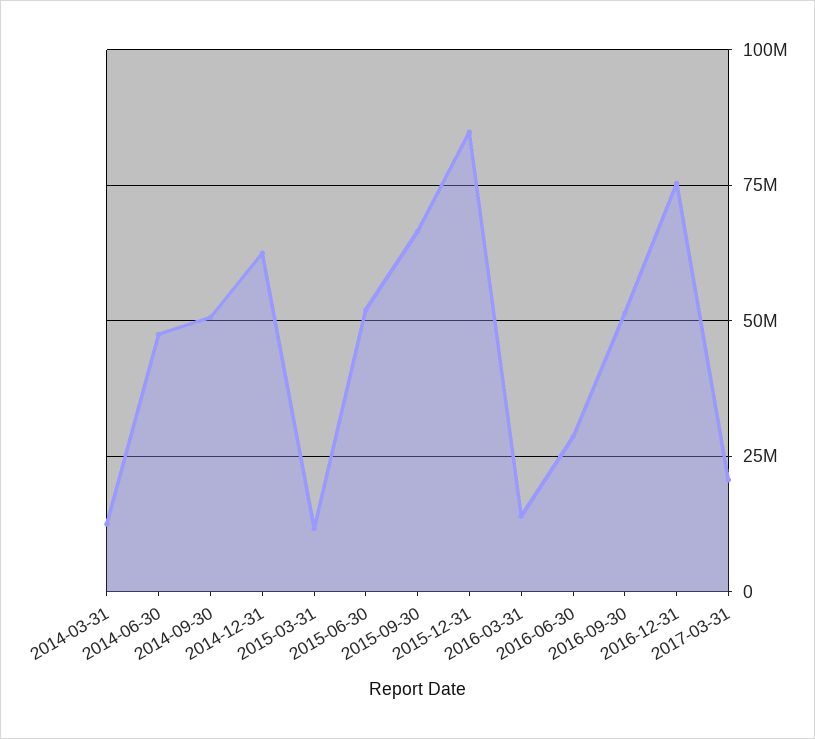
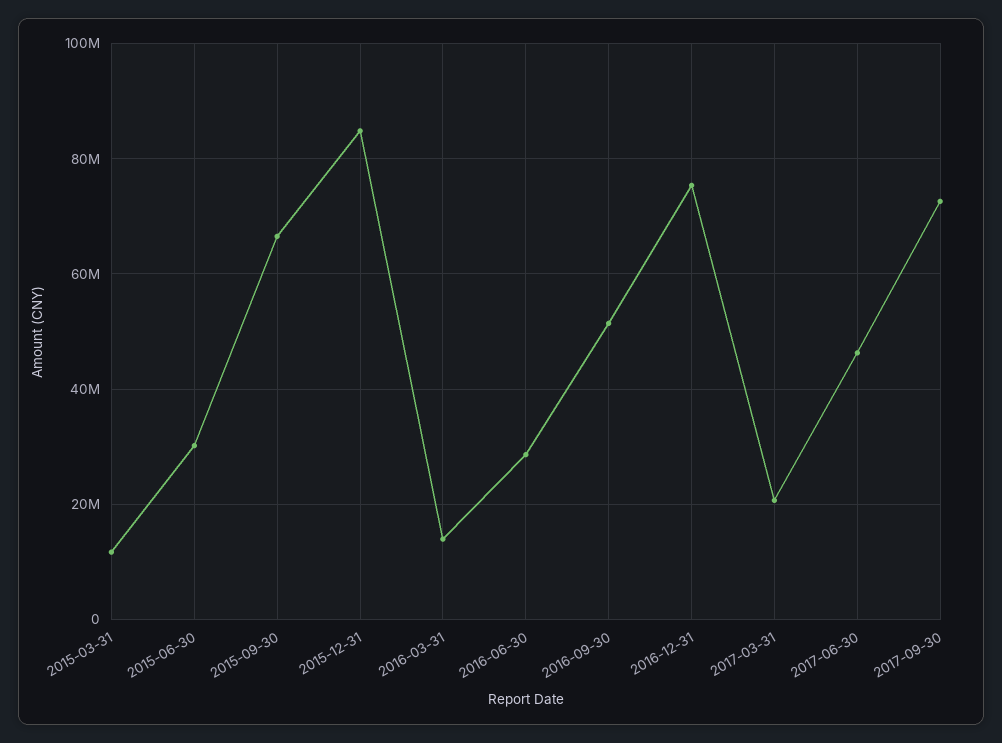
2014-03-31: 12500000 -> none
2014-06-30: 47500000 -> none
2014-09-30: 50000000 -> none
2014-12-31: 62500000 -> none
2015-06-30: 52500000 -> 30000000
2017-06-30: none -> 46000000
2017-09-30: none -> 72000000

